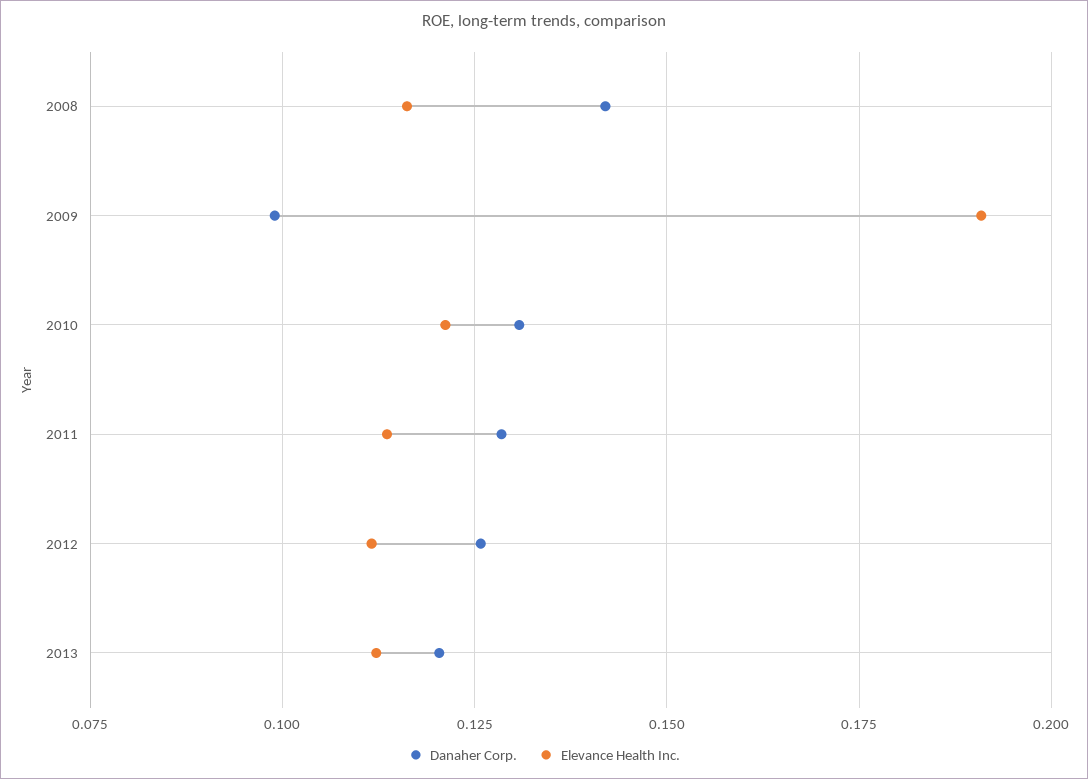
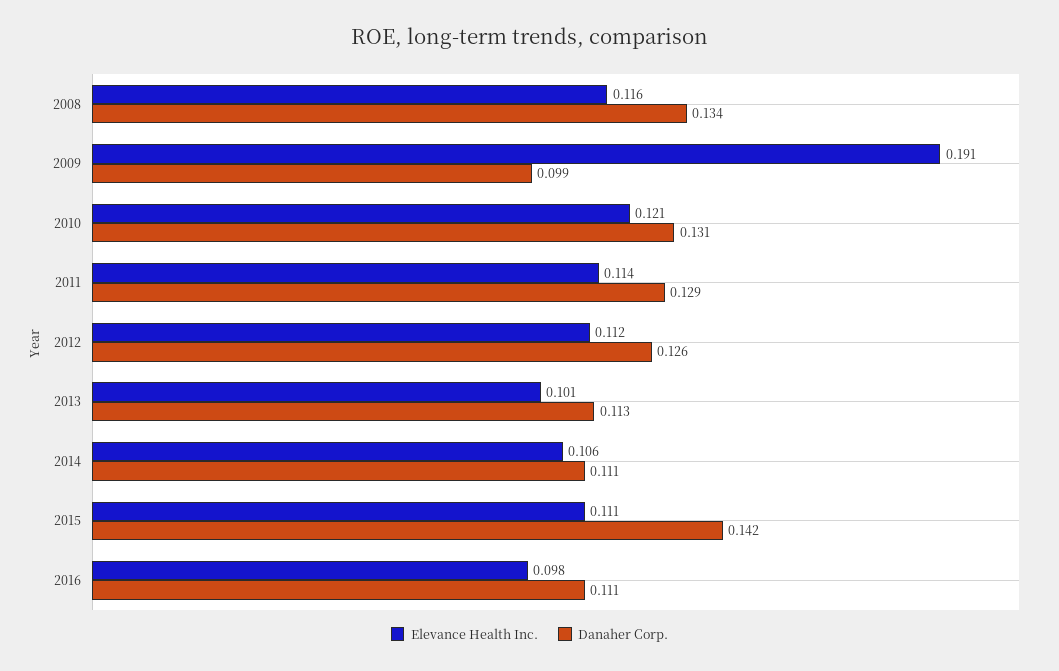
Danaher Corp., 2008: 0.1425 -> 0.134
Danaher Corp., 2013: 0.12 -> 0.113
Elevance Health Inc., 2013: 0.1125 -> 0.101
Elevance Health Inc., 2014: none -> 0.106
Danaher Corp., 2014: none -> 0.111
Elevance Health Inc., 2015: none -> 0.111
Danaher Corp., 2015: none -> 0.142
Elevance Health Inc., 2016: none -> 0.098
Danaher Corp., 2016: none -> 0.111

